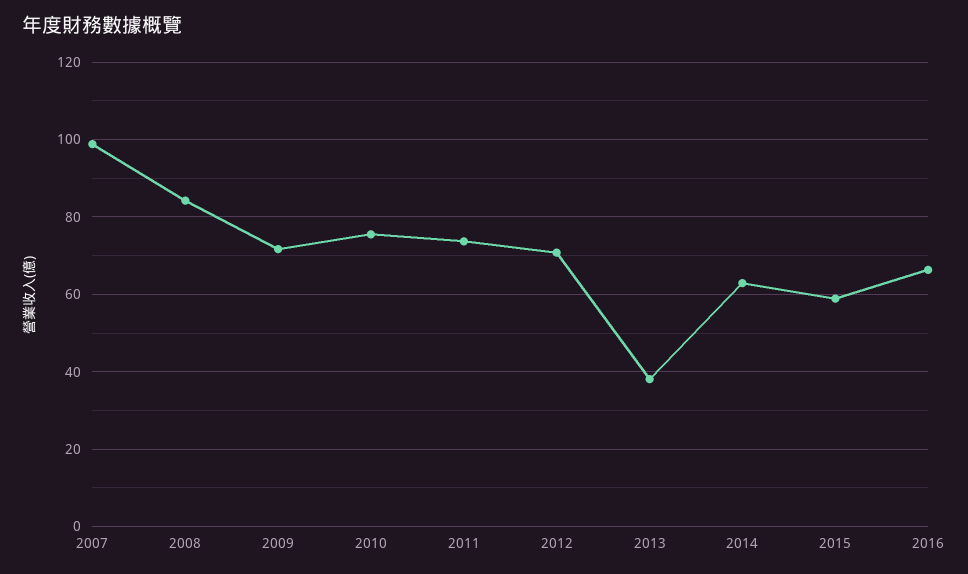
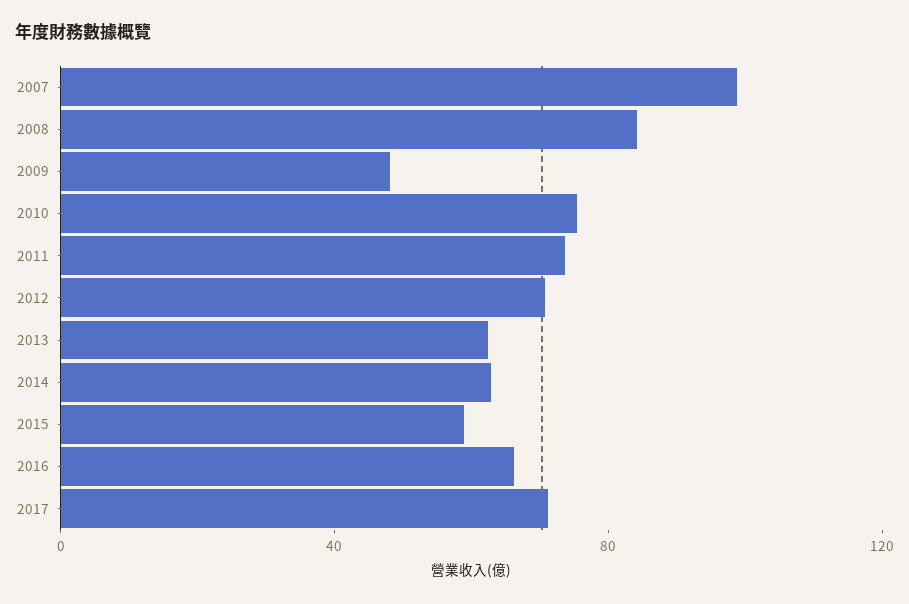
2009: 72 -> 50
2013: 38 -> 60
2017: none -> 70

